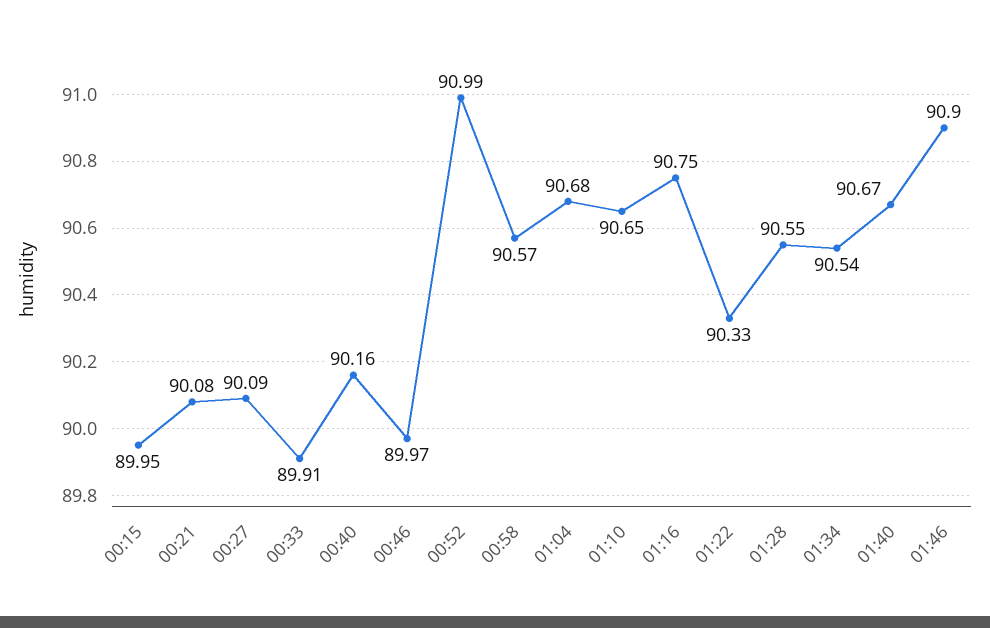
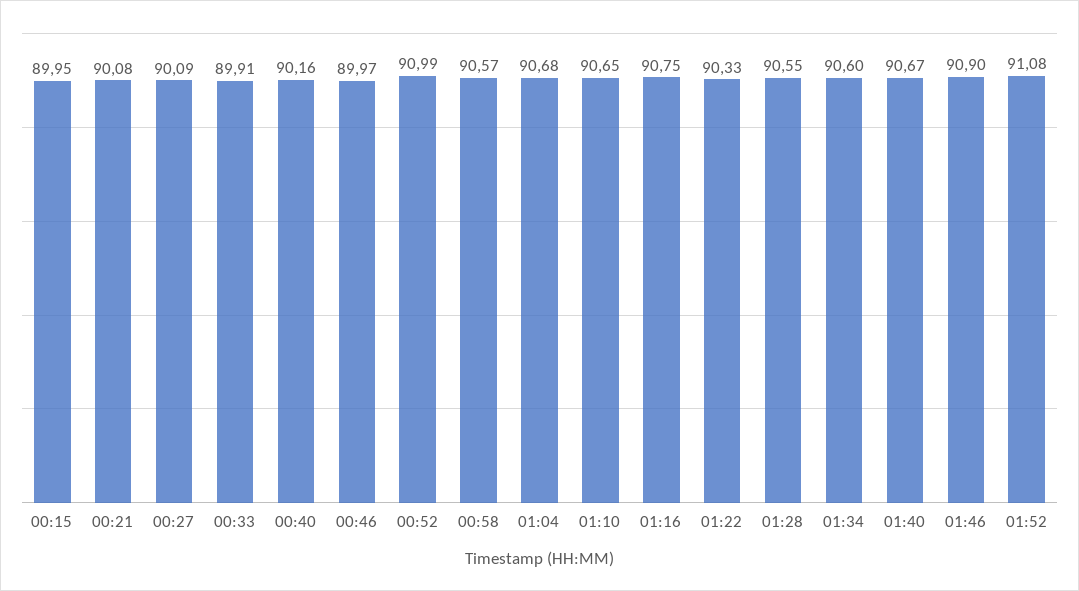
01:34: 90.54 -> 90.6
01:52: none -> 91.08

